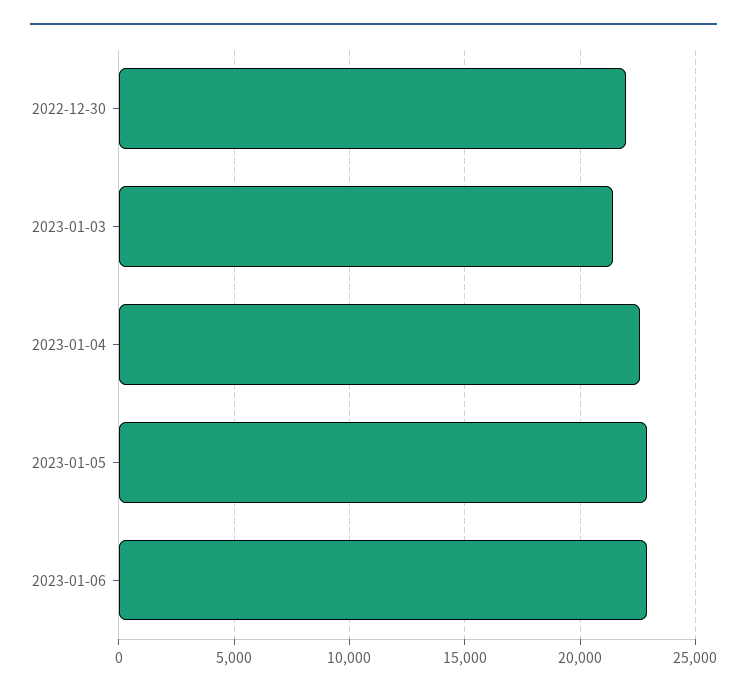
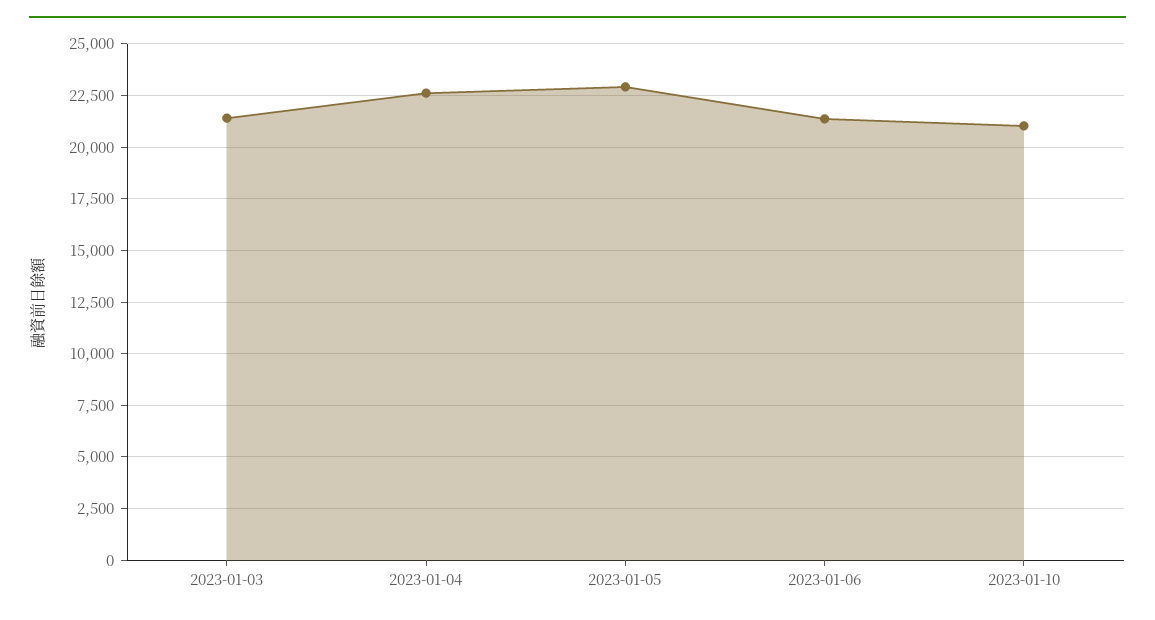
2022-12-30: 22000 -> none
2023-01-06: 23000 -> 21500
2023-01-10: none -> 21000

